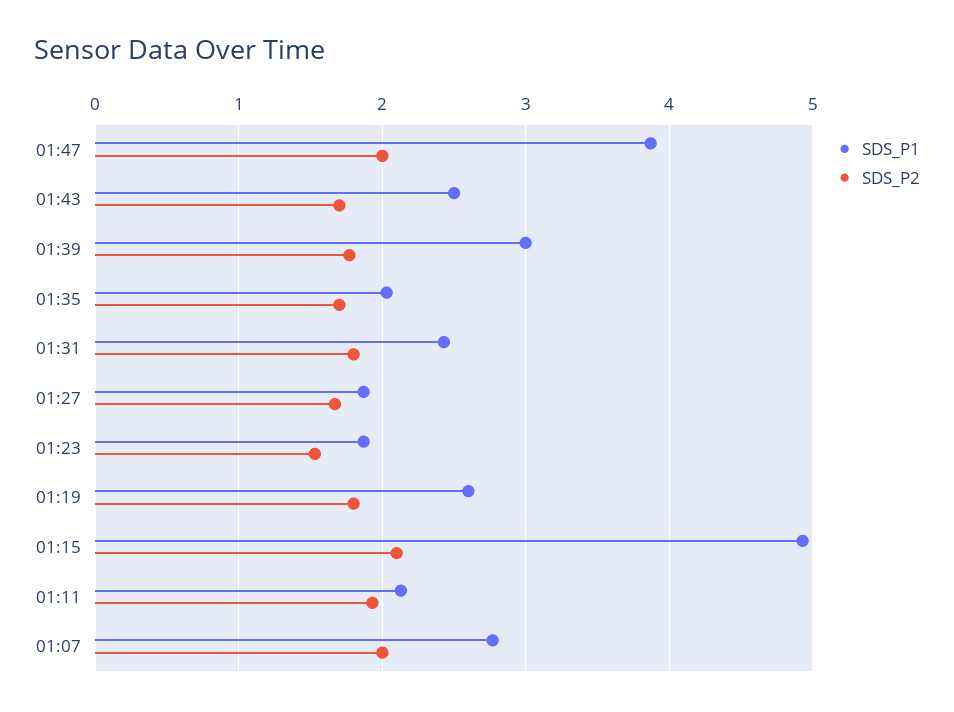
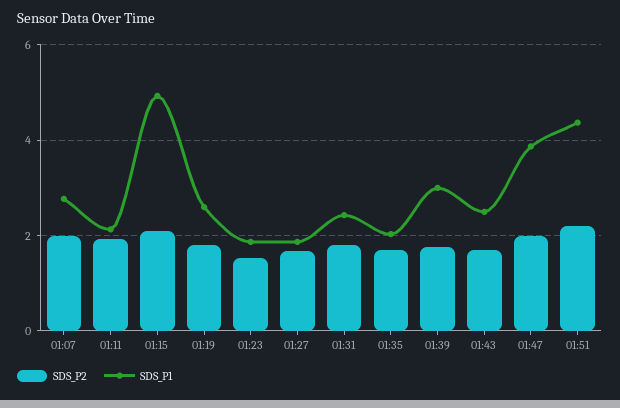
SDS_P2, 01:51: none -> 2.2
SDS_P1, 01:51: none -> 4.4

